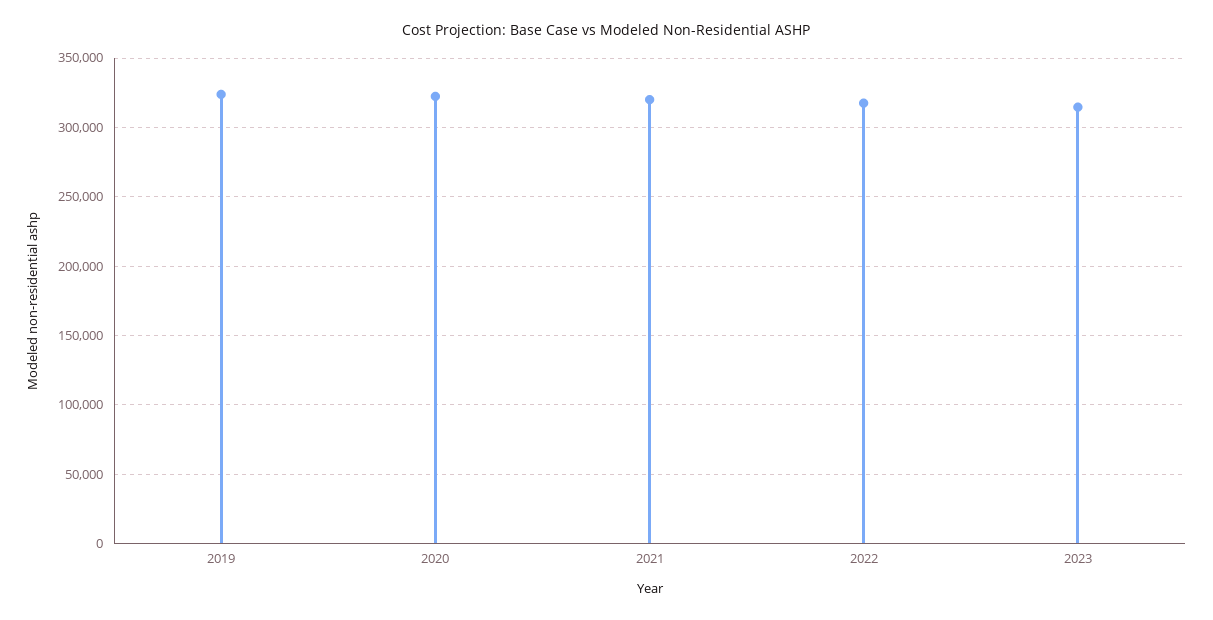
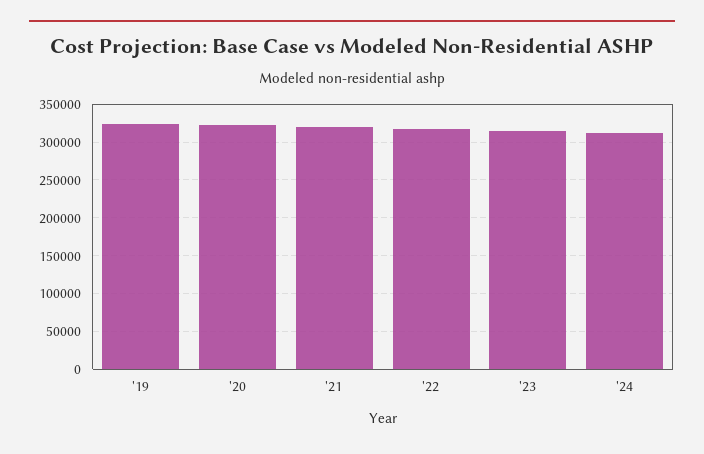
'24: none -> 310000

